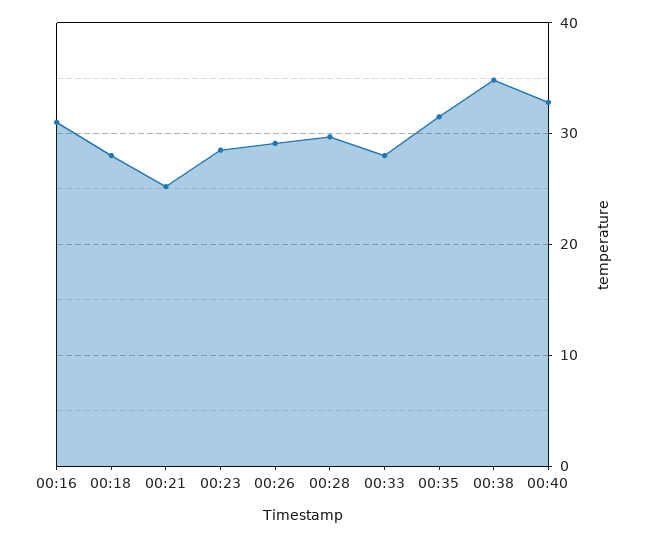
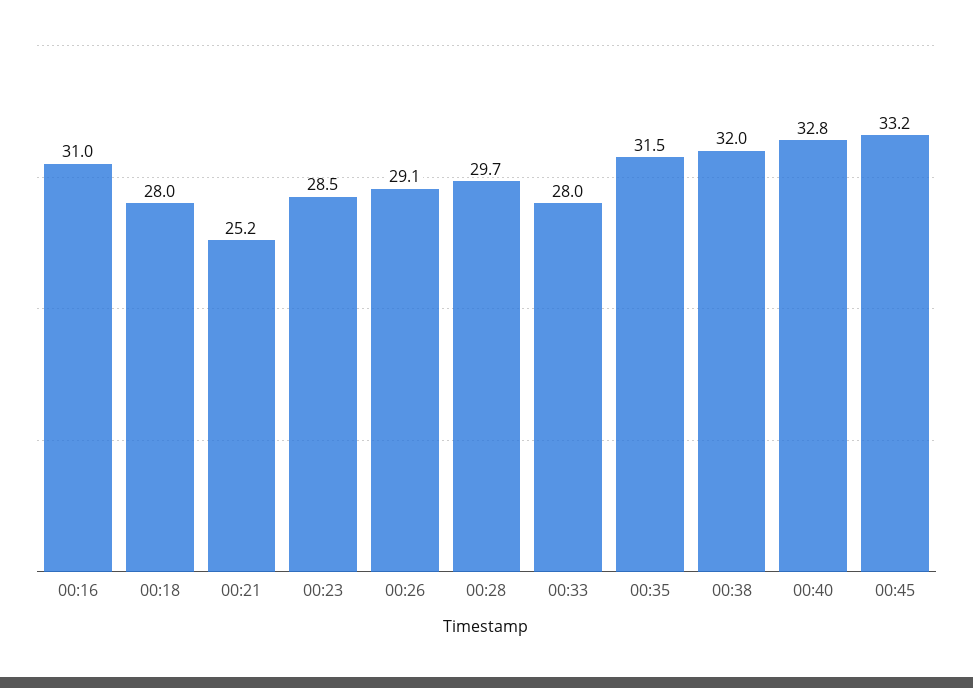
00:38: 35 -> 32
00:45: none -> 33.2

